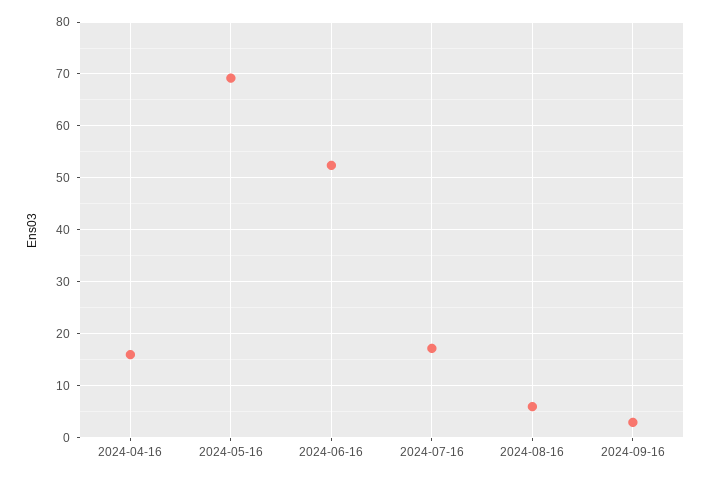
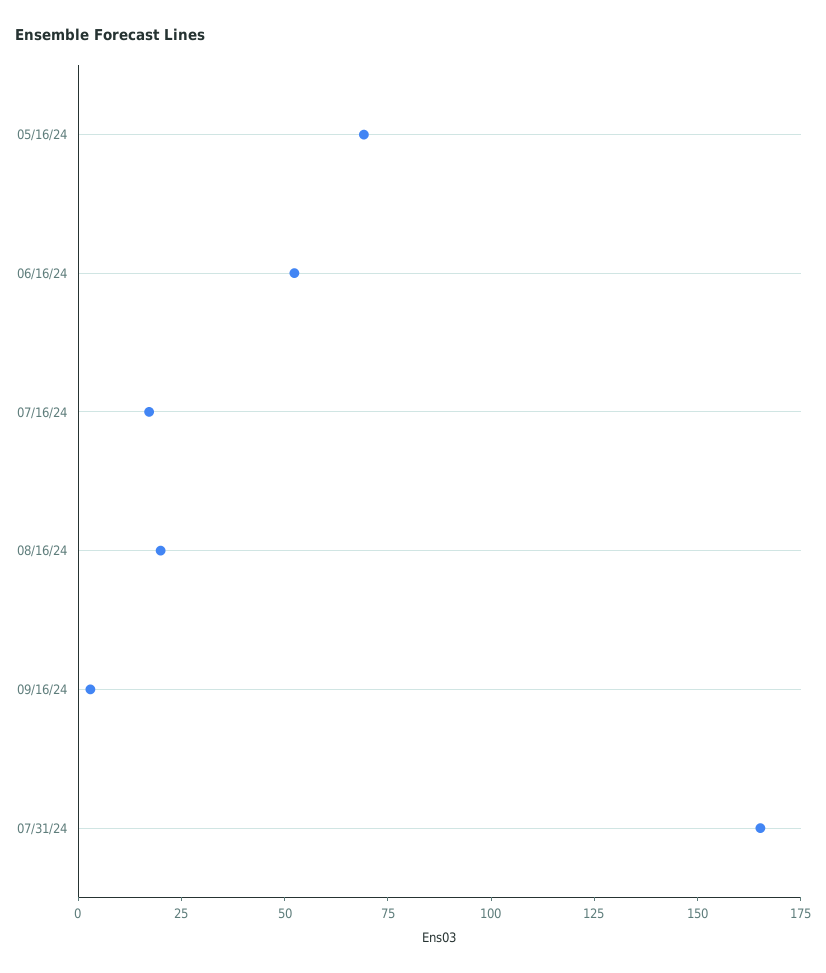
2024-04-16: 16 -> none
2024-08-16: 6 -> 20
07/31/24: none -> 165

